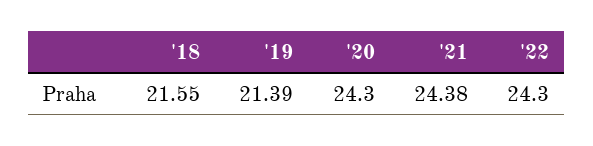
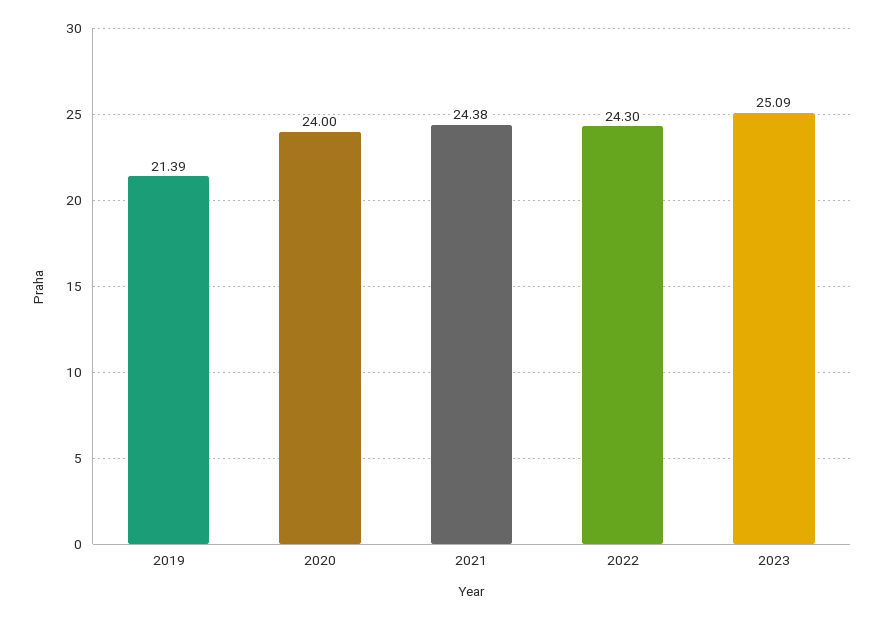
'18: 21.55 -> none
'20: 24.3 -> 24
2023: none -> 25.09

